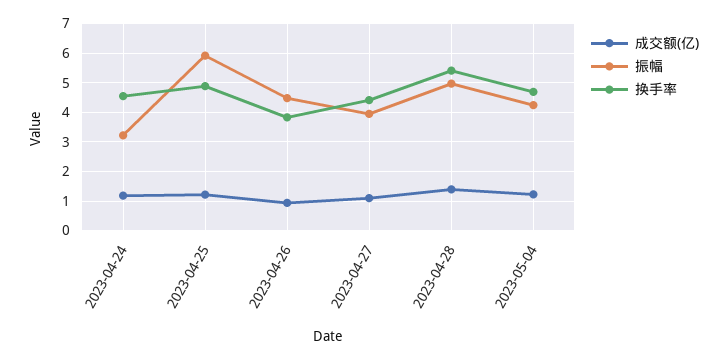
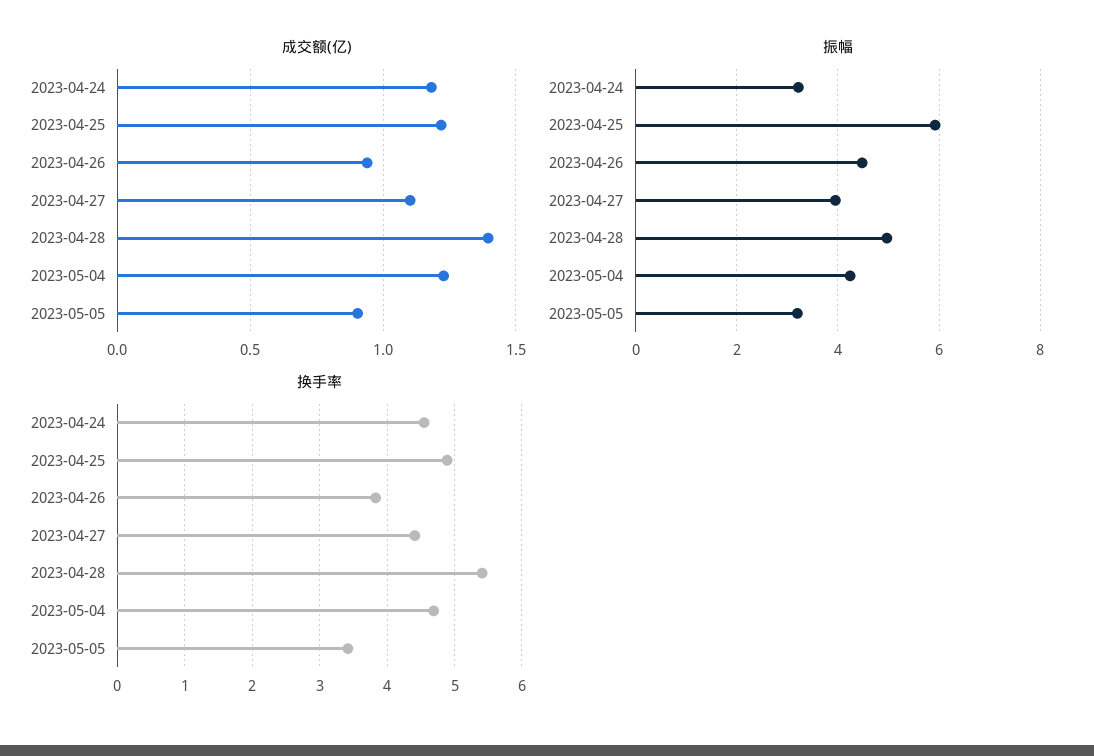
成交额(亿), 2023-05-05: none -> 0.9
振幅, 2023-05-05: none -> 3.2
换手率, 2023-05-05: none -> 3.4

